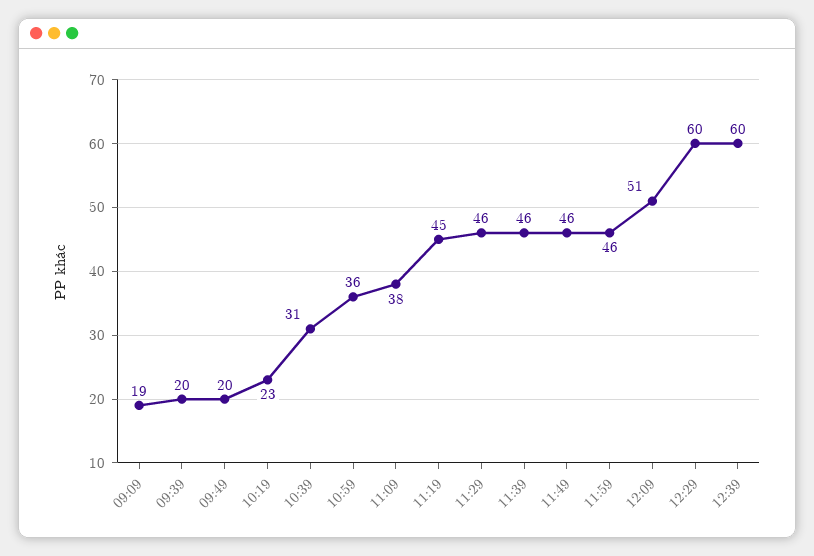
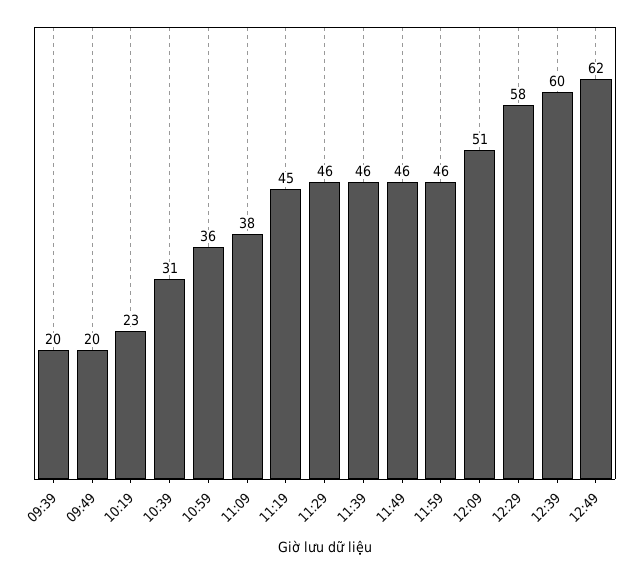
09:09: 19 -> none
12:29: 60 -> 58
12:49: none -> 62

